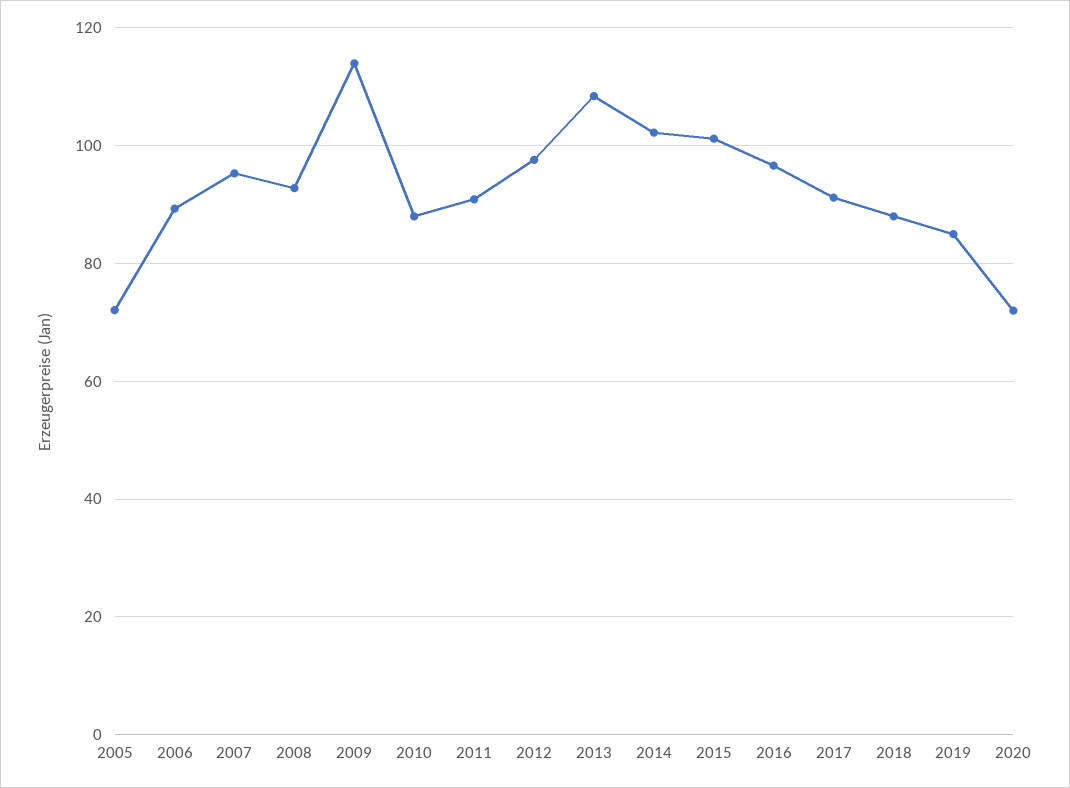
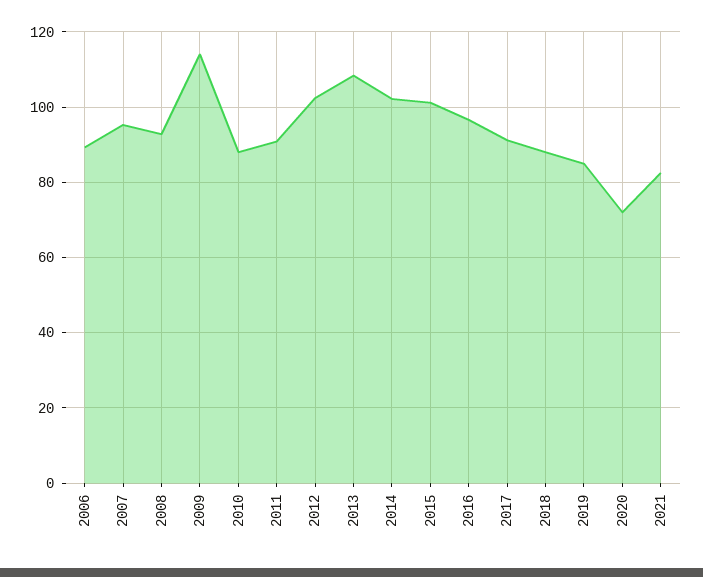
2005: 72 -> none
2012: 98 -> 102
2021: none -> 82

